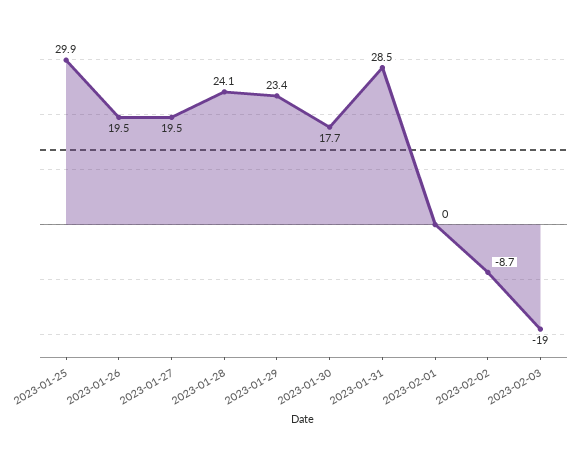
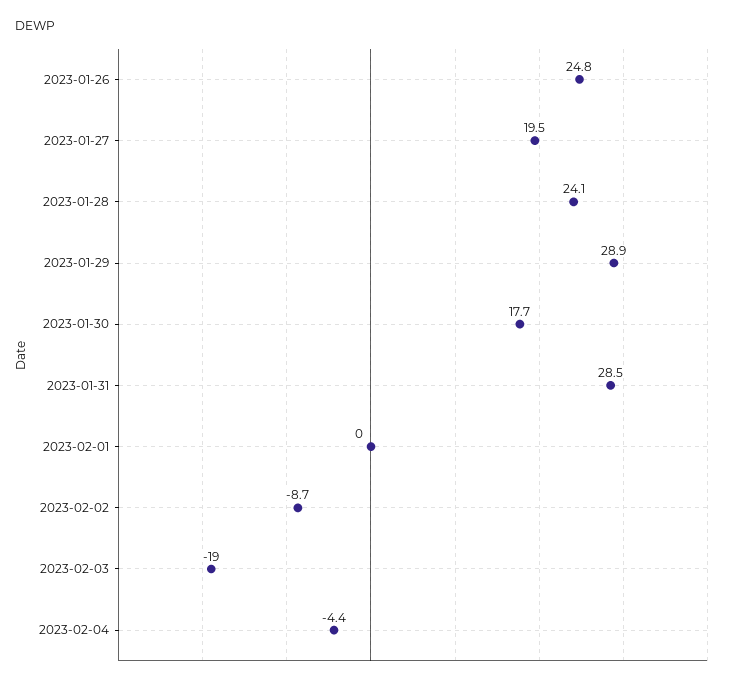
2023-01-25: 29.9 -> none
2023-01-26: 19.5 -> 24.8
2023-01-29: 23.4 -> 28.9
2023-02-04: none -> -4.4

